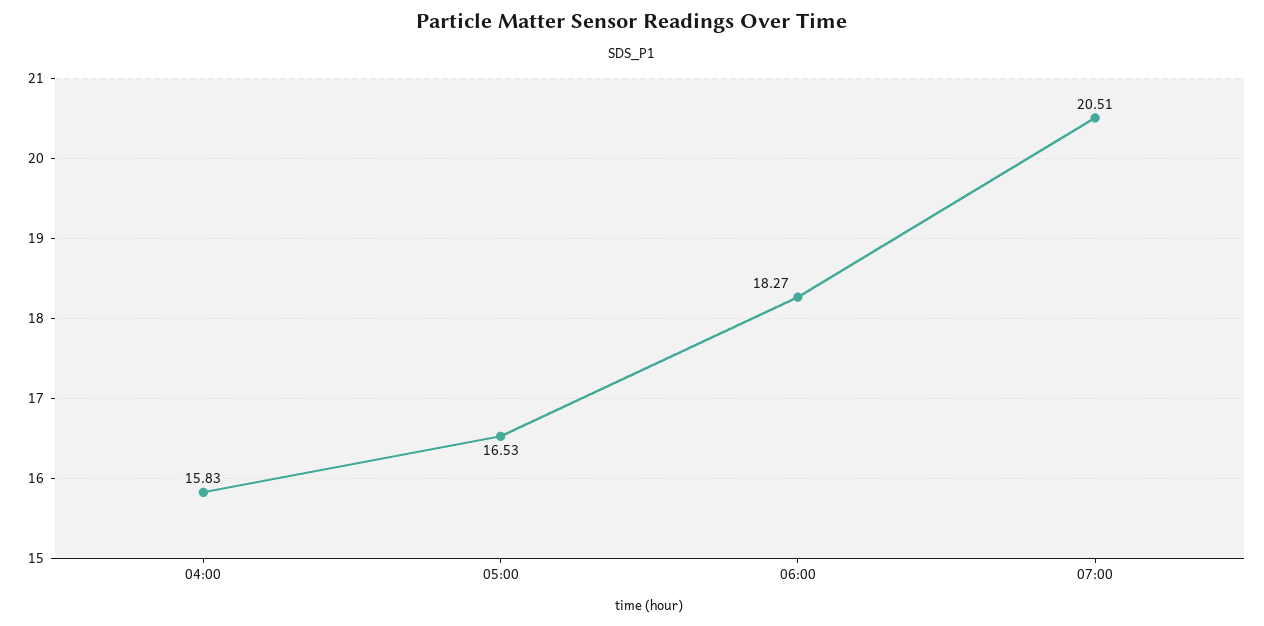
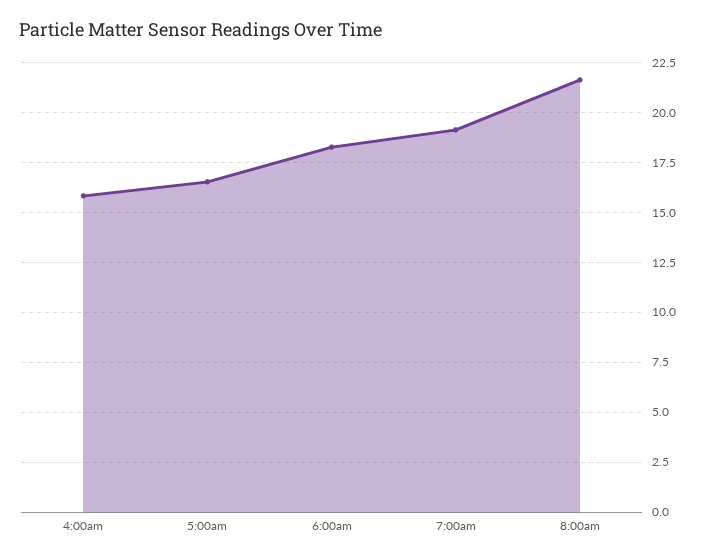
07:00: 20.51 -> 19
8:00am: none -> 21.5

